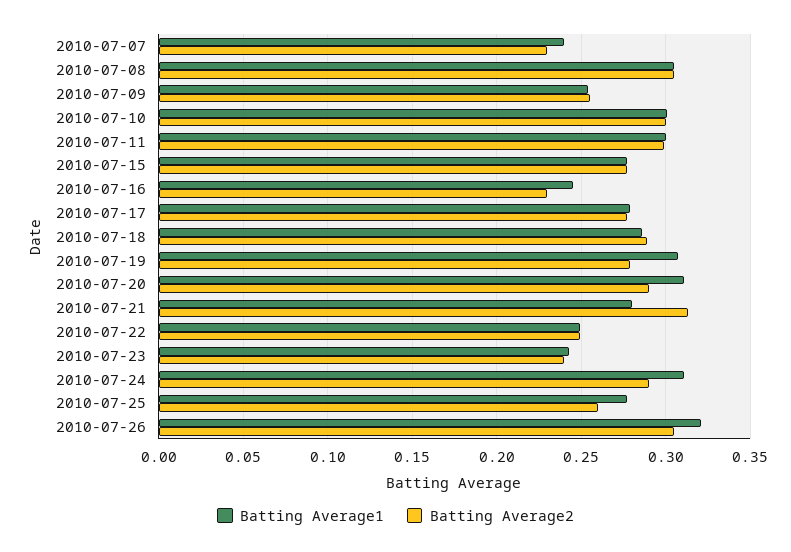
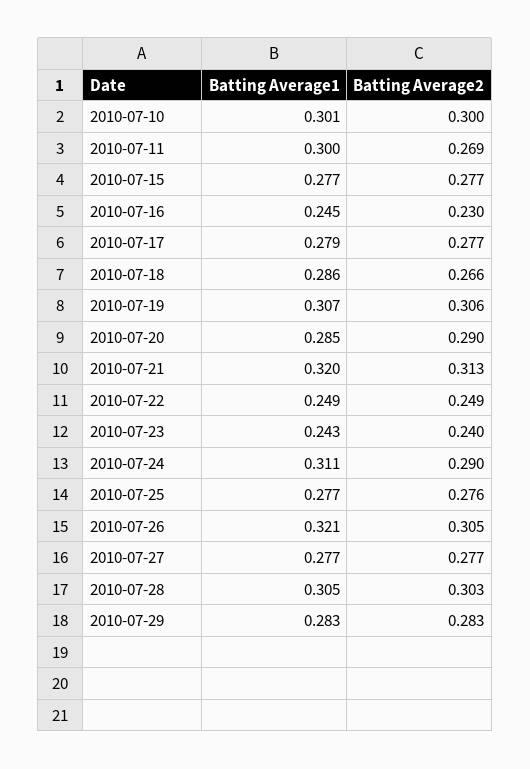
Batting Average1, 2010-07-07: 0.24 -> none
Batting Average2, 2010-07-07: 0.23 -> none
Batting Average1, 2010-07-08: 0.305 -> none
Batting Average2, 2010-07-08: 0.305 -> none
Batting Average1, 2010-07-09: 0.255 -> none
Batting Average2, 2010-07-09: 0.255 -> none
Batting Average2, 2010-07-11: 0.3 -> 0.269
Batting Average2, 2010-07-18: 0.29 -> 0.266
Batting Average2, 2010-07-19: 0.28 -> 0.306
Batting Average1, 2010-07-20: 0.31 -> 0.285
Batting Average1, 2010-07-21: 0.28 -> 0.32
Batting Average2, 2010-07-25: 0.26 -> 0.276
Batting Average1, 2010-07-27: none -> 0.277
Batting Average2, 2010-07-27: none -> 0.277
Batting Average1, 2010-07-28: none -> 0.305
Batting Average2, 2010-07-28: none -> 0.303
Batting Average1, 2010-07-29: none -> 0.283
Batting Average2, 2010-07-29: none -> 0.283

